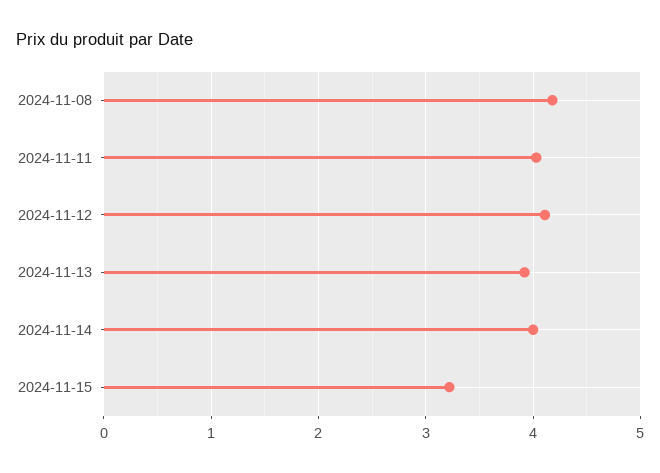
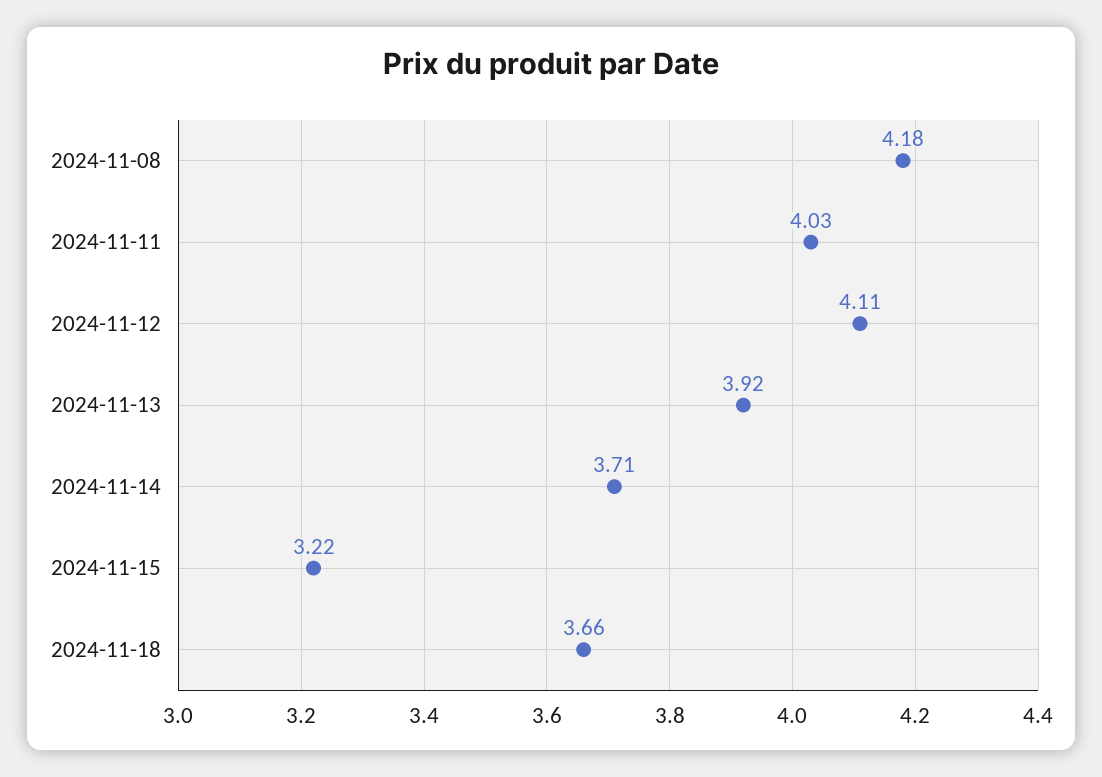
2024-11-14: 4 -> 3.71
2024-11-18: none -> 3.66

